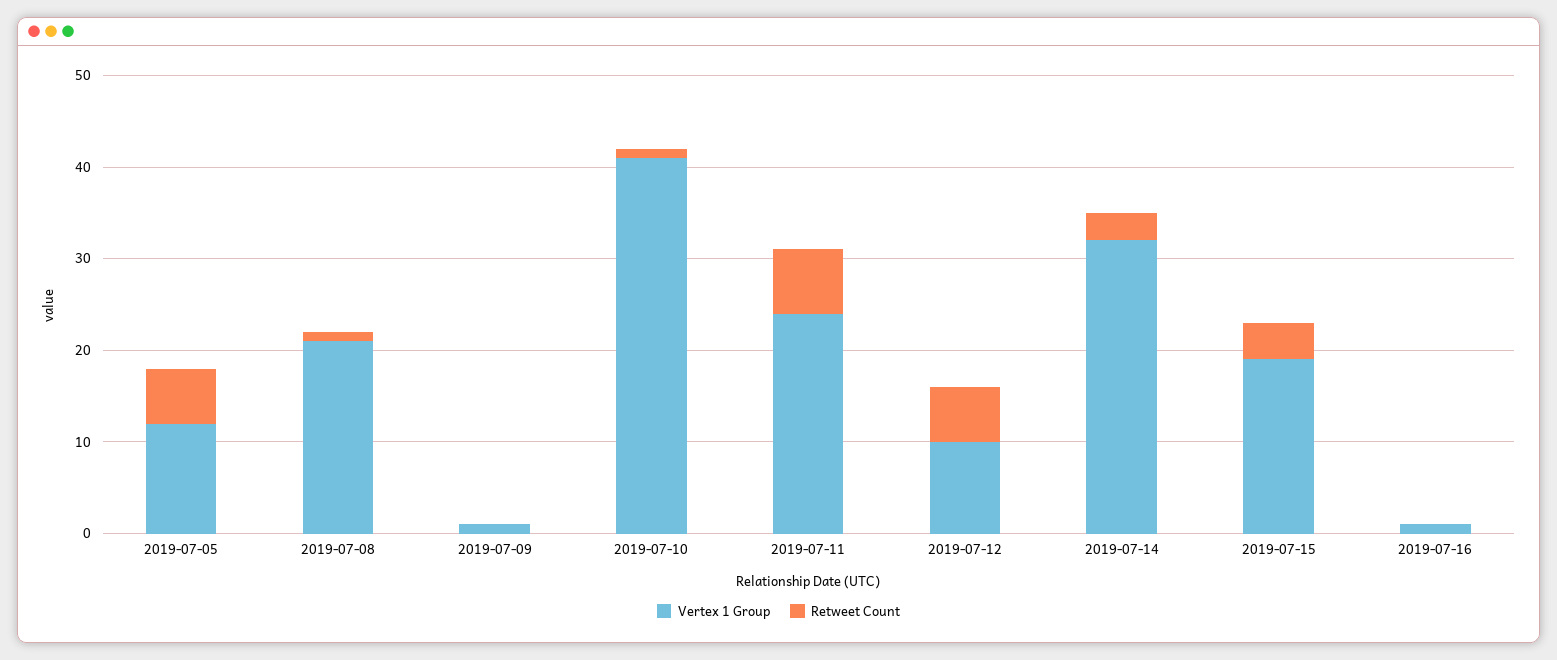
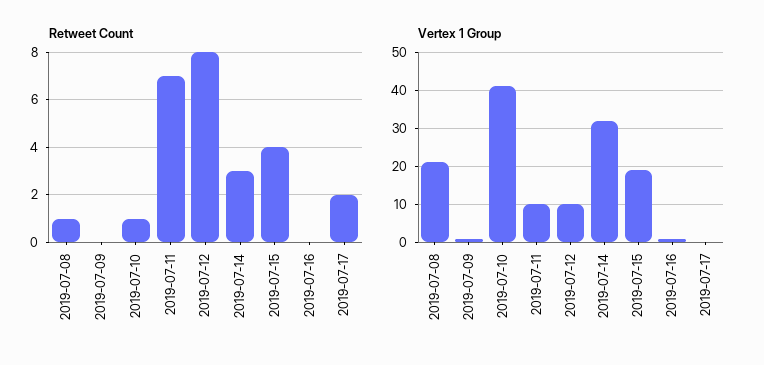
Vertex 1 Group, 2019-07-05: 12 -> none
Retweet Count, 2019-07-05: 6 -> none
Vertex 1 Group, 2019-07-11: 24 -> 10
Retweet Count, 2019-07-12: 6 -> 8
Retweet Count, 2019-07-17: none -> 2
Vertex 1 Group, 2019-07-17: none -> 0

